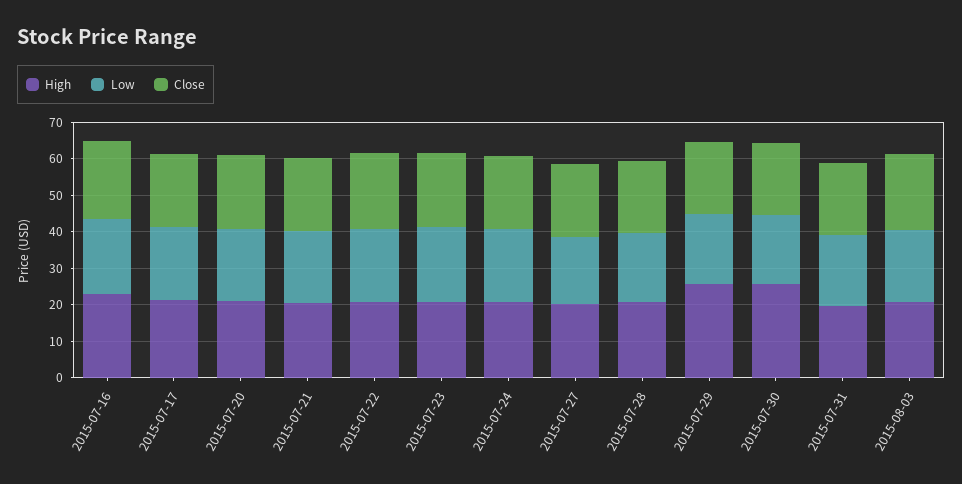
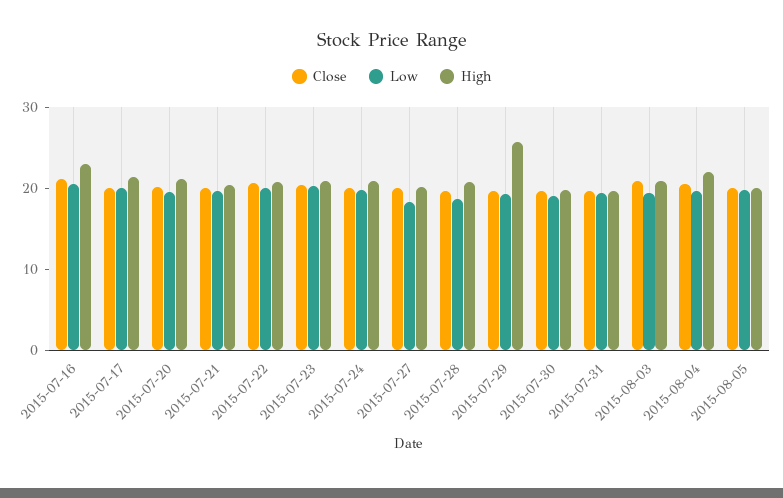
High, 2015-07-30: 25 -> 20
Close, 2015-08-04: none -> 20
Low, 2015-08-04: none -> 20
High, 2015-08-04: none -> 22
Close, 2015-08-05: none -> 20
Low, 2015-08-05: none -> 20
High, 2015-08-05: none -> 20

